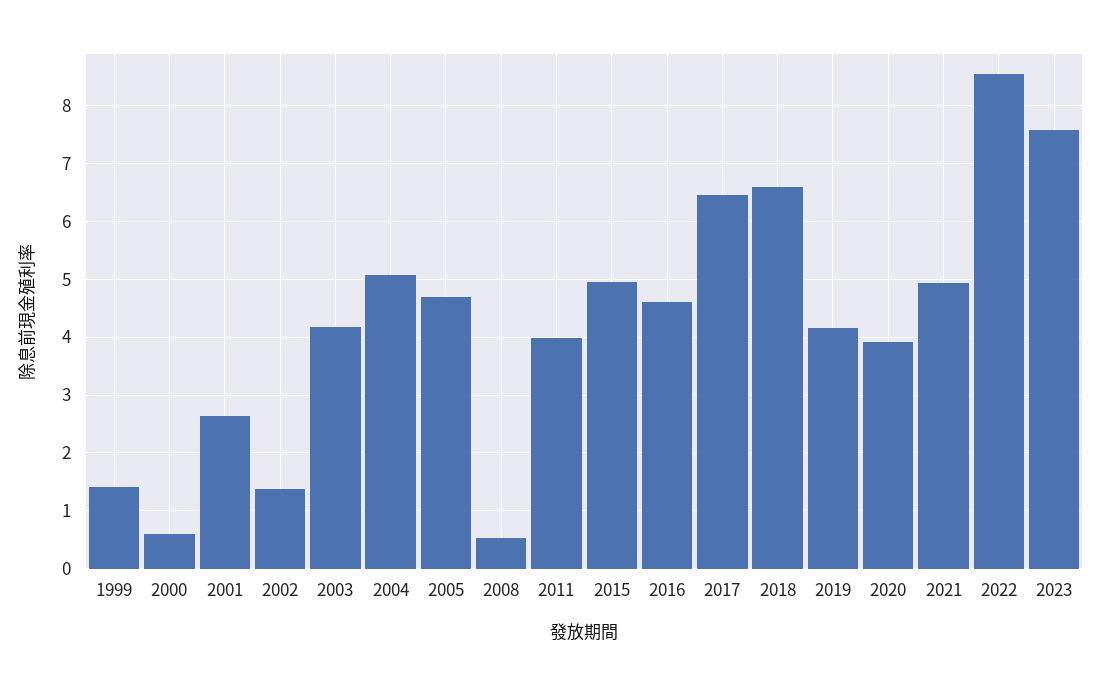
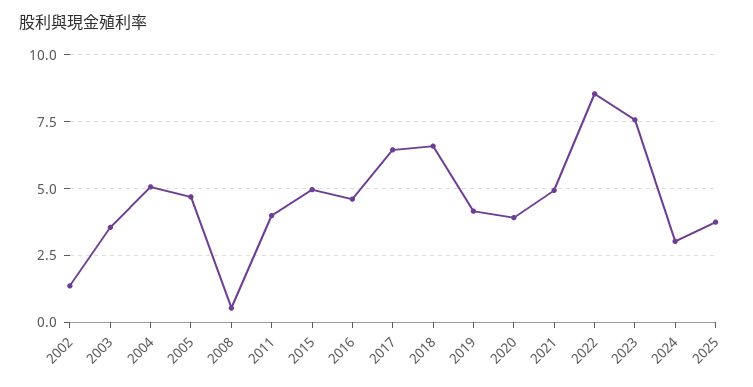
1999: 1.4 -> none
2000: 0.6 -> none
2001: 2.6 -> none
2003: 4.2 -> 3.5
2024: none -> 3
2025: none -> 3.75

